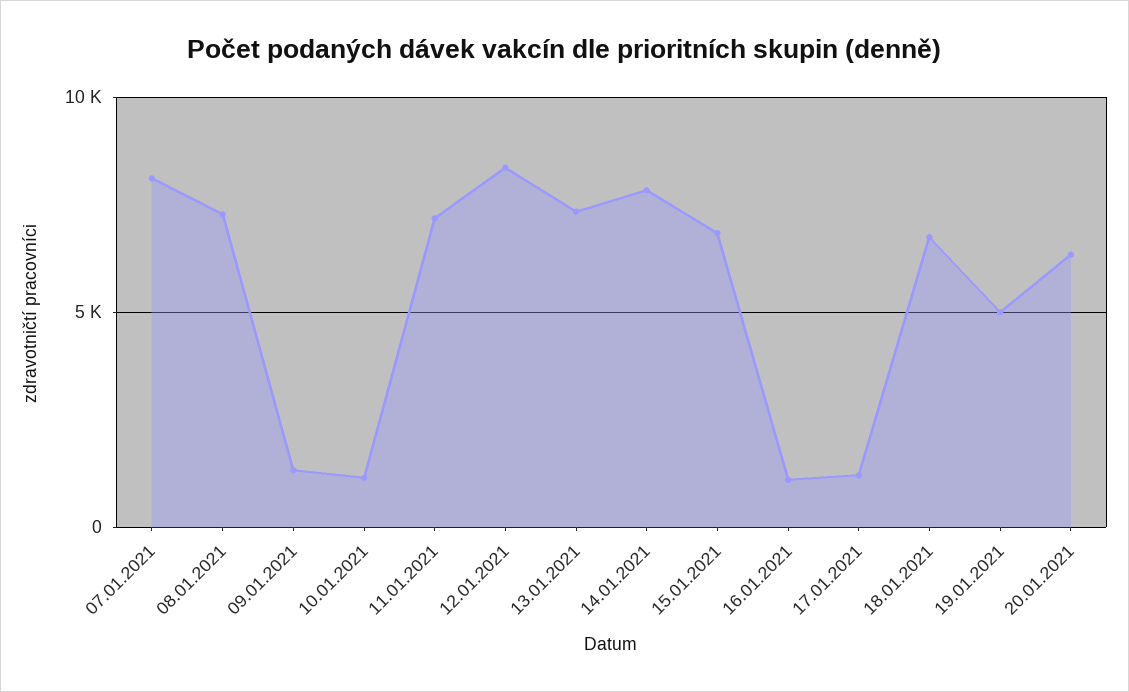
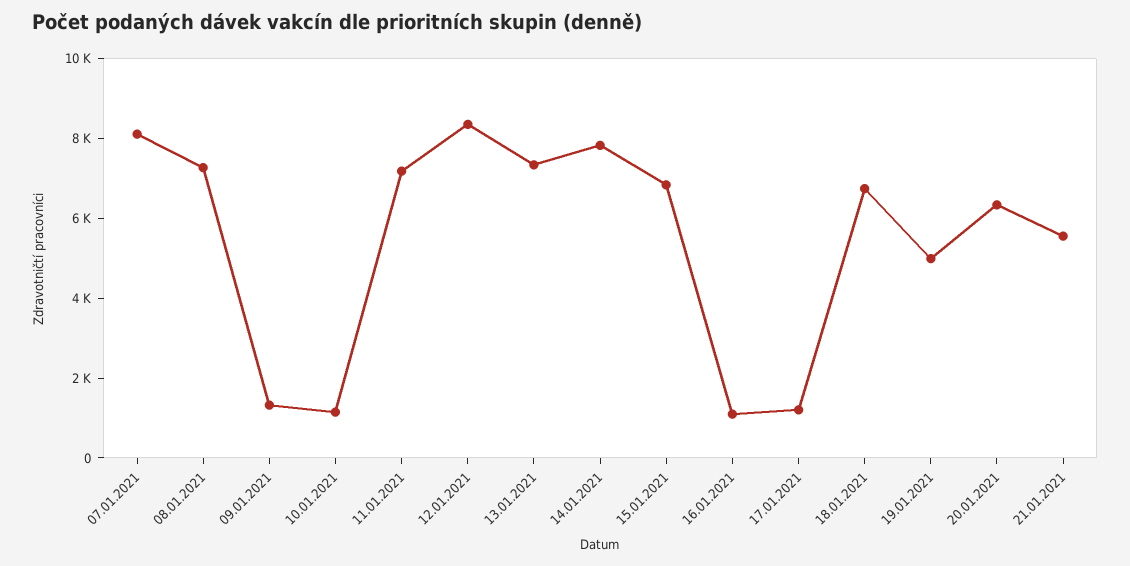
21.01.2021: none -> 5500

